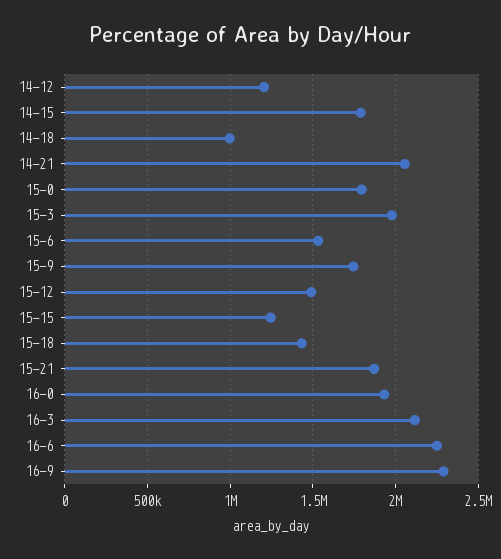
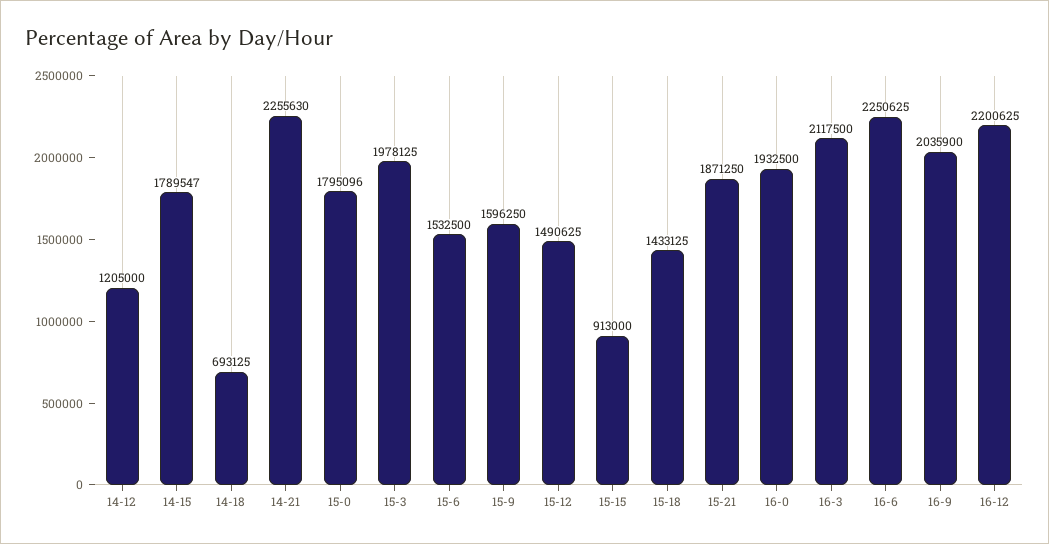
14-18: 1000000 -> 693125
14-21: 2050000 -> 2255630
15-9: 1750000 -> 1596250
15-15: 1250000 -> 913000
16-9: 2300000 -> 2035900
16-12: none -> 2200625

